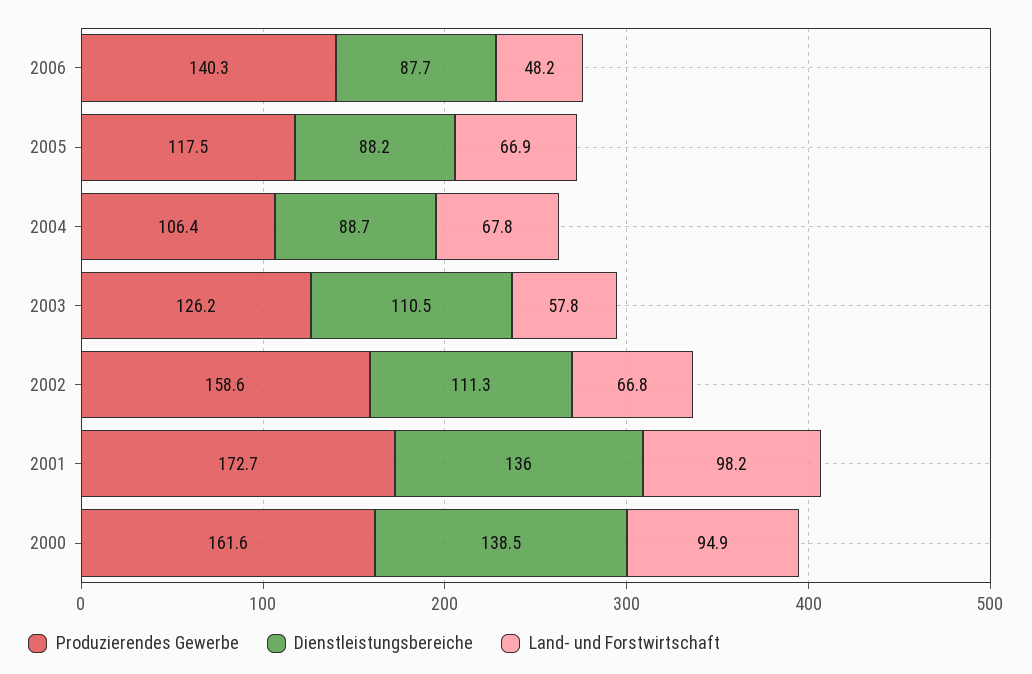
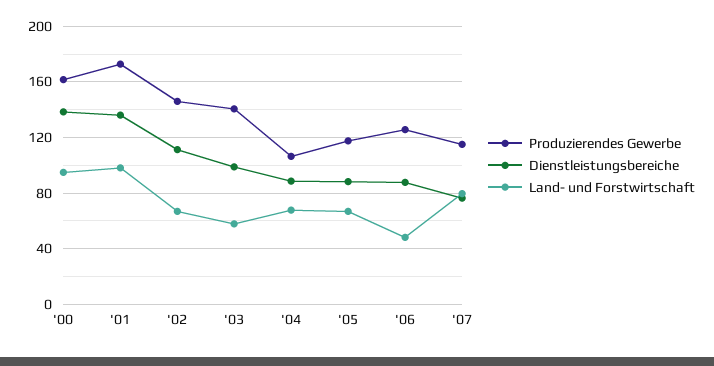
Produzierendes Gewerbe, 2006: 140.3 -> 125
Produzierendes Gewerbe, 2003: 126.2 -> 140
Dienstleistungsbereiche, 2003: 110.5 -> 100
Produzierendes Gewerbe, 2002: 158.6 -> 145
Produzierendes Gewerbe, '07: none -> 115
Dienstleistungsbereiche, '07: none -> 75
Land- und Forstwirtschaft, '07: none -> 80

